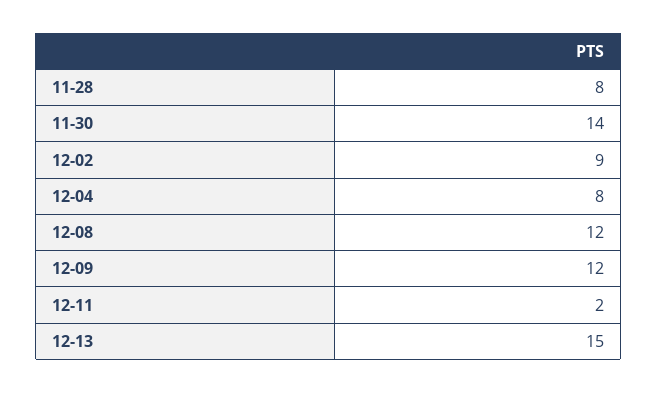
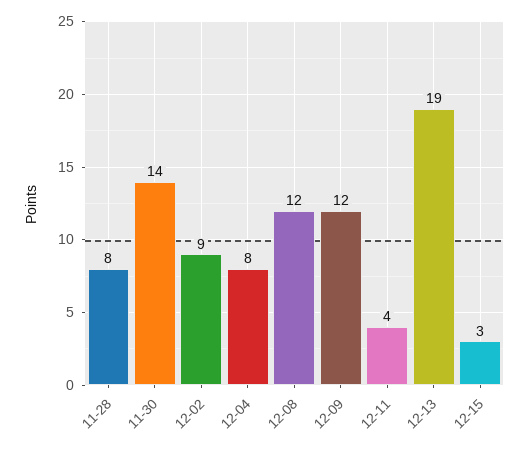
12-11: 2 -> 4
12-13: 15 -> 19
12-15: none -> 3

